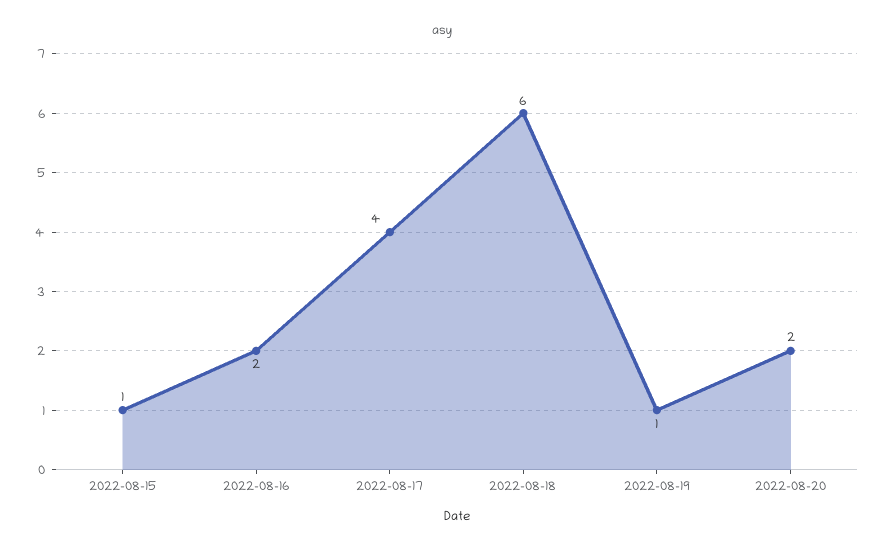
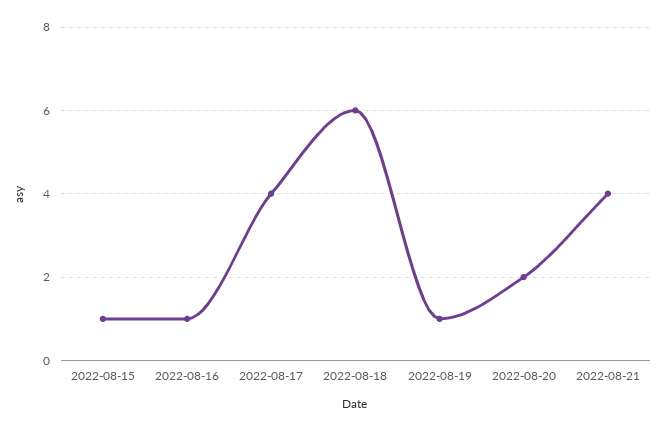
2022-08-16: 2 -> 1
2022-08-21: none -> 4

